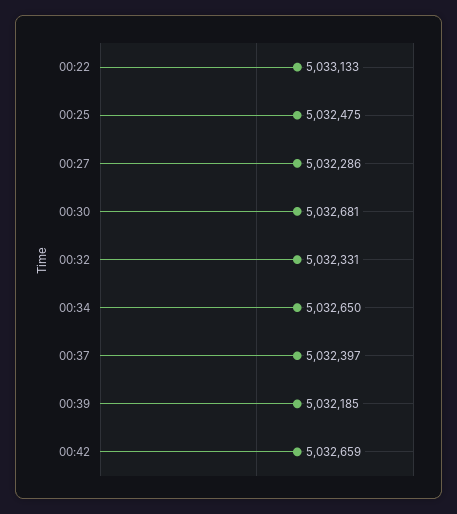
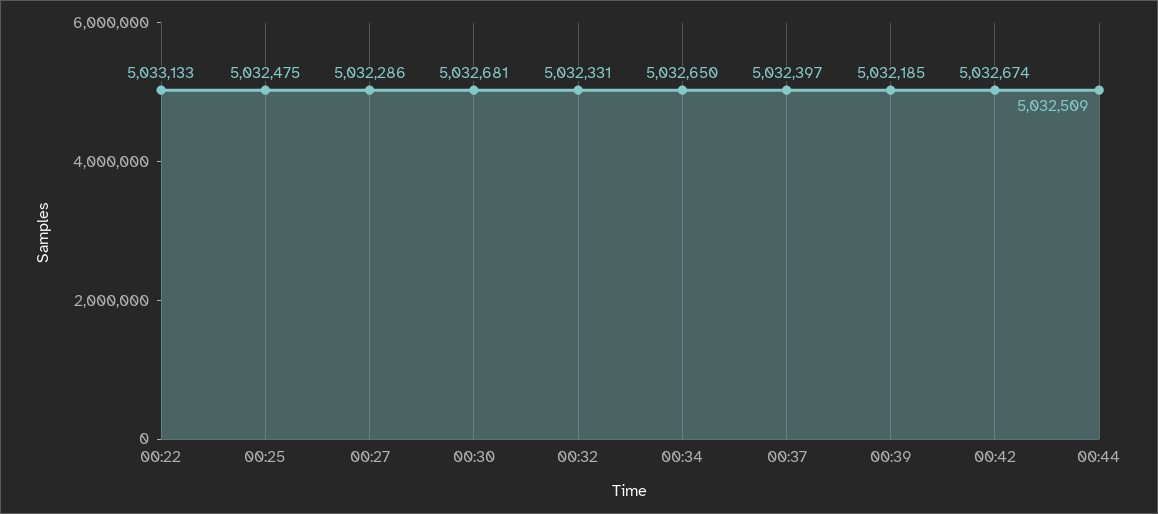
00:42: 5032659 -> 5032674
00:44: none -> 5032509

